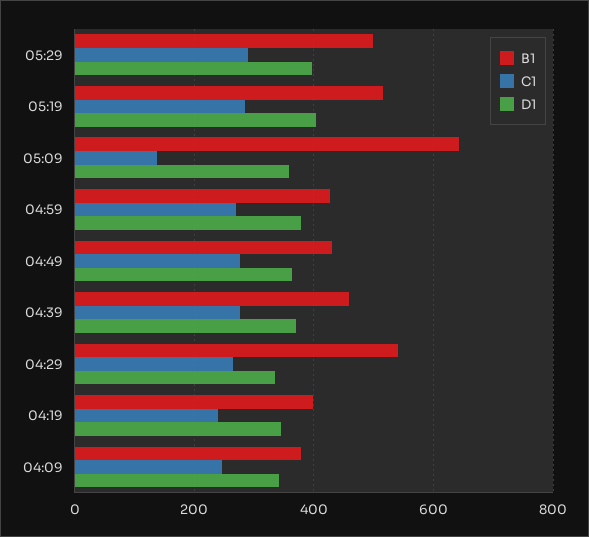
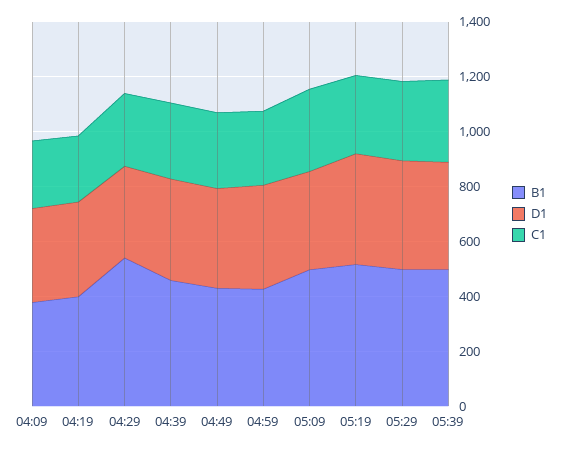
B1, 05:09: 640 -> 500
C1, 05:09: 140 -> 300
B1, 05:39: none -> 500
D1, 05:39: none -> 400
C1, 05:39: none -> 300

